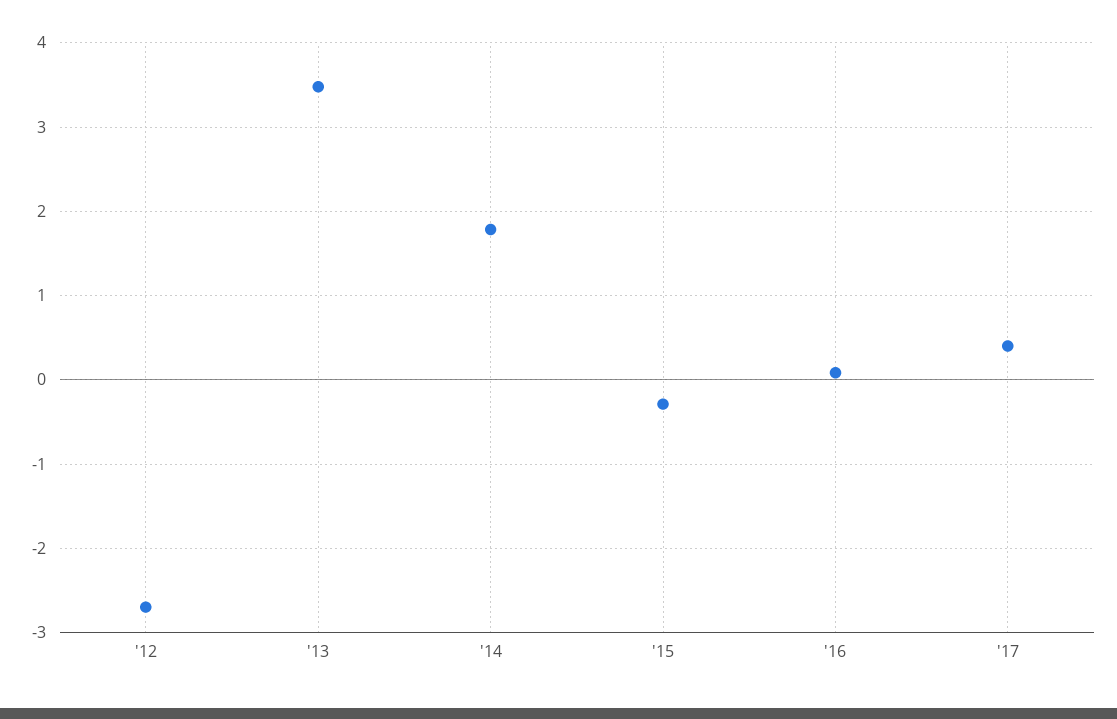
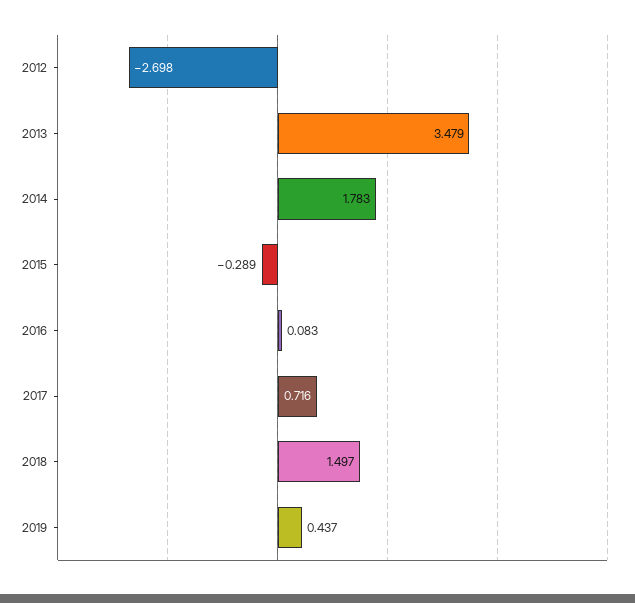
'17: 0.4 -> 0.716
2018: none -> 1.497
2019: none -> 0.437

